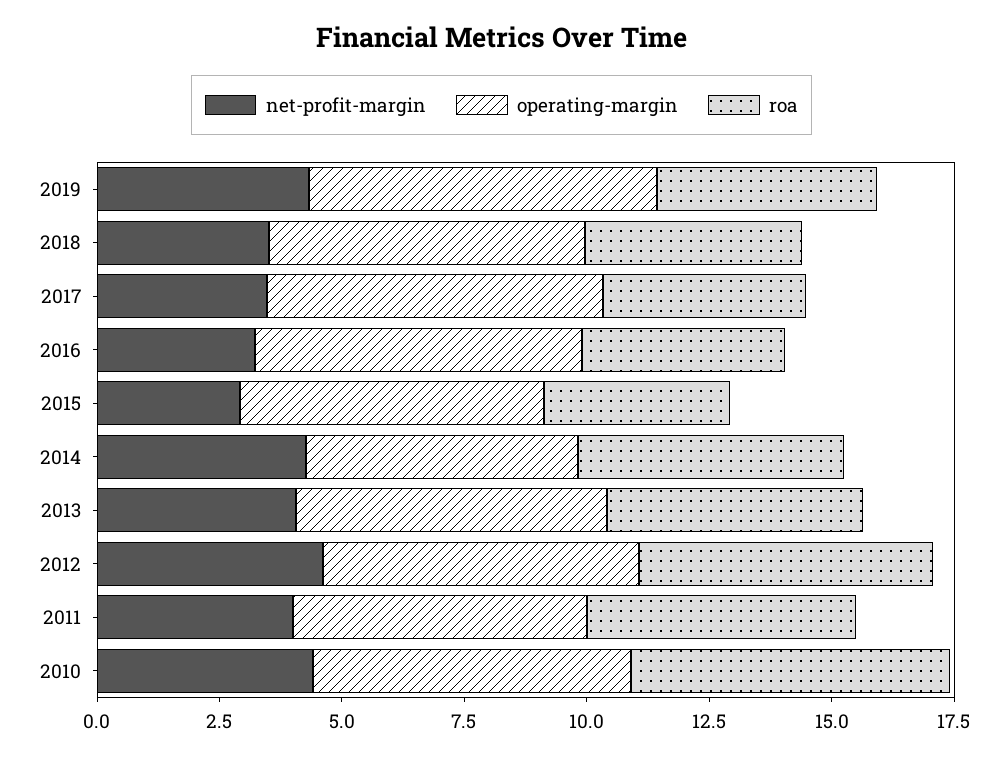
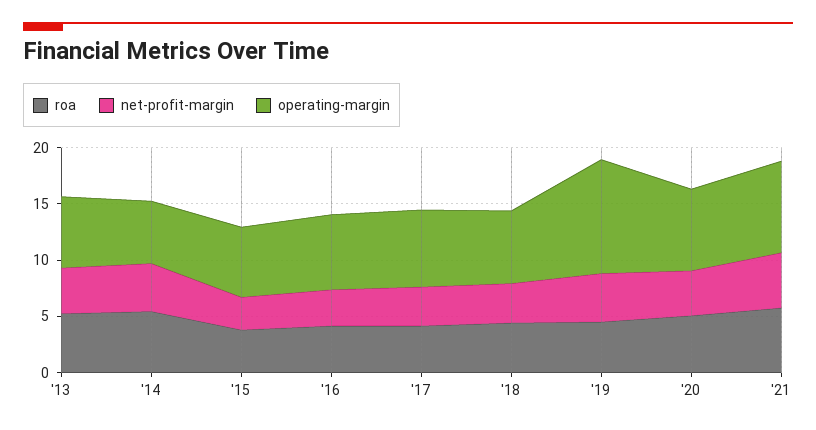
operating-margin, 2019: 7 -> 10
net-profit-margin, 2012: 4.5 -> none
operating-margin, 2012: 6.5 -> none
roa, 2012: 6 -> none
net-profit-margin, 2011: 4 -> none
operating-margin, 2011: 6 -> none
roa, 2011: 5.5 -> none
net-profit-margin, 2010: 4.5 -> none
operating-margin, 2010: 6.5 -> none
roa, 2010: 6.5 -> none
roa, '20: none -> 5
net-profit-margin, '20: none -> 4
operating-margin, '20: none -> 7
roa, '21: none -> 6
net-profit-margin, '21: none -> 5
operating-margin, '21: none -> 8

